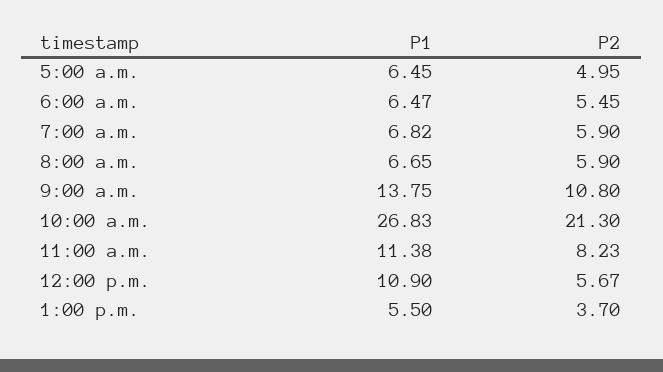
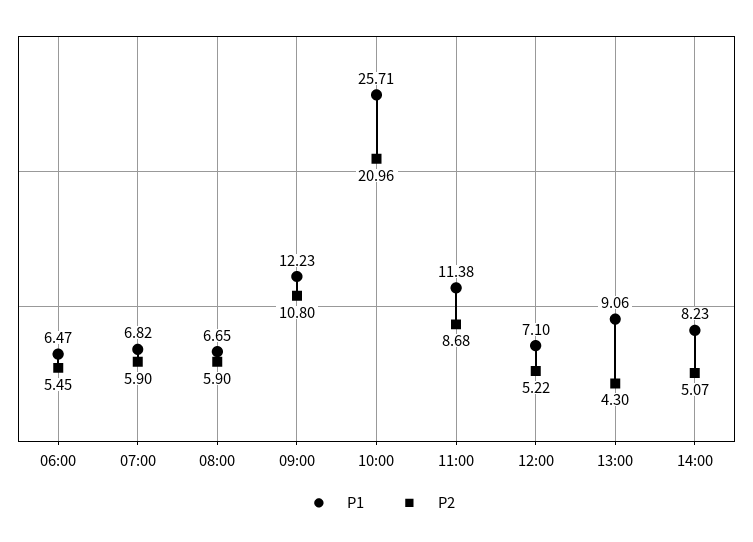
P1, 5:00 a.m.: 6.45 -> none
P2, 5:00 a.m.: 4.95 -> none
P1, 9:00 a.m.: 13.75 -> 12.23
P1, 10:00 a.m.: 26.83 -> 25.71
P2, 10:00 a.m.: 21.3 -> 20.96
P2, 11:00 a.m.: 8.23 -> 8.68
P1, 12:00 p.m.: 10.9 -> 7.1
P2, 12:00 p.m.: 5.67 -> 5.22
P1, 1:00 p.m.: 5.5 -> 9.06
P2, 1:00 p.m.: 3.7 -> 4.3
P1, 14:00: none -> 8.23
P2, 14:00: none -> 5.07

